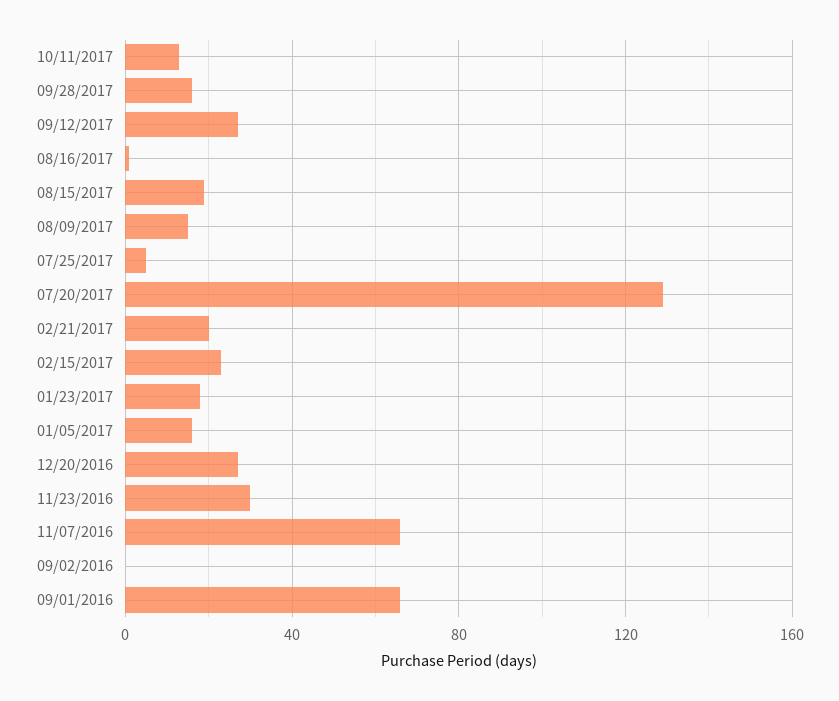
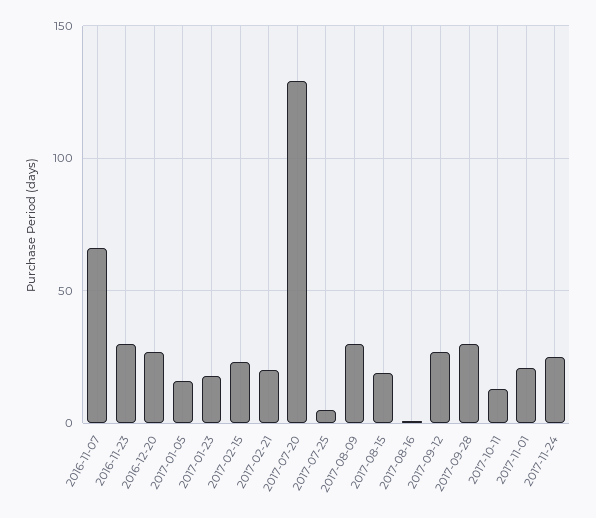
09/28/2017: 15 -> 30
08/09/2017: 15 -> 30
09/02/2016: 0 -> none
09/01/2016: 65 -> none
2017-11-01: none -> 20
2017-11-24: none -> 25

